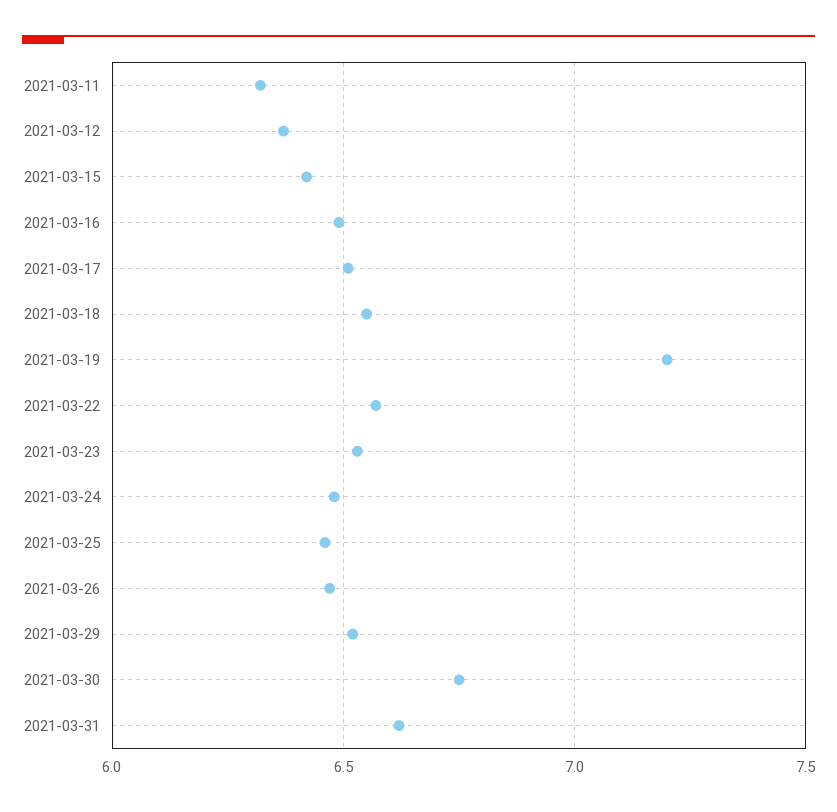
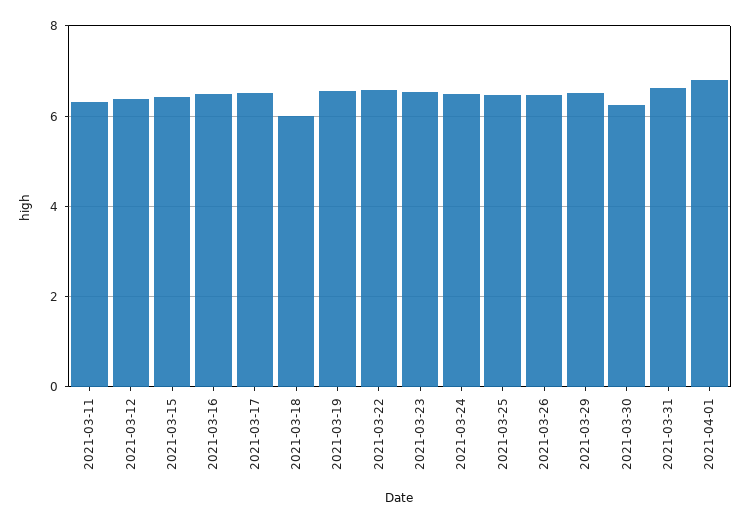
2021-03-18: 6.55 -> 6
2021-03-19: 7.2 -> 6.6
2021-03-30: 6.75 -> 6.2
2021-04-01: none -> 6.8

